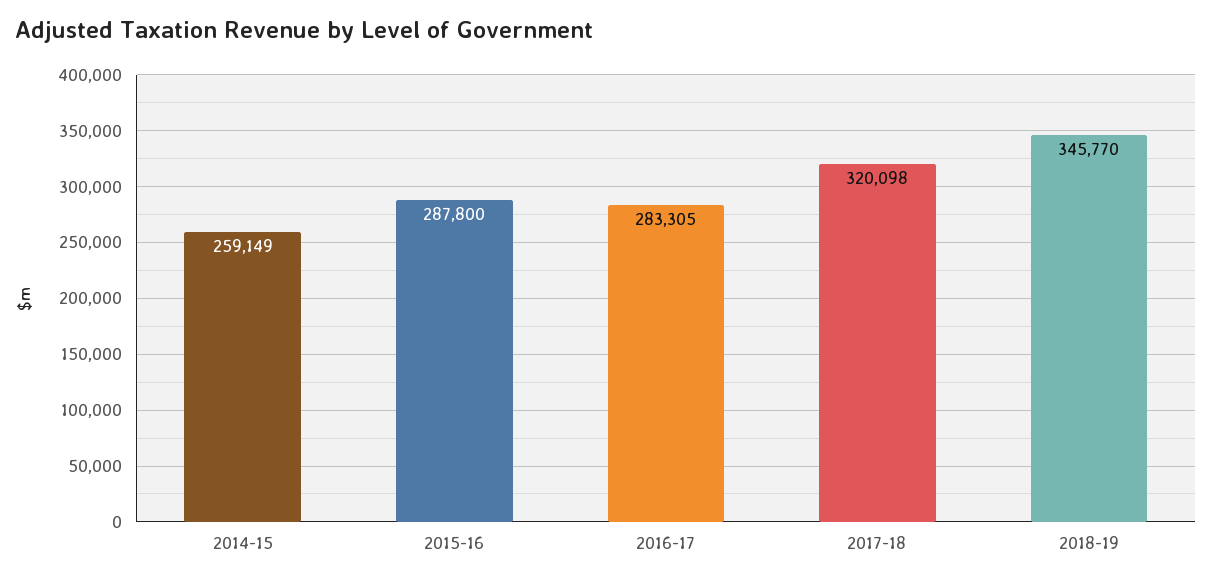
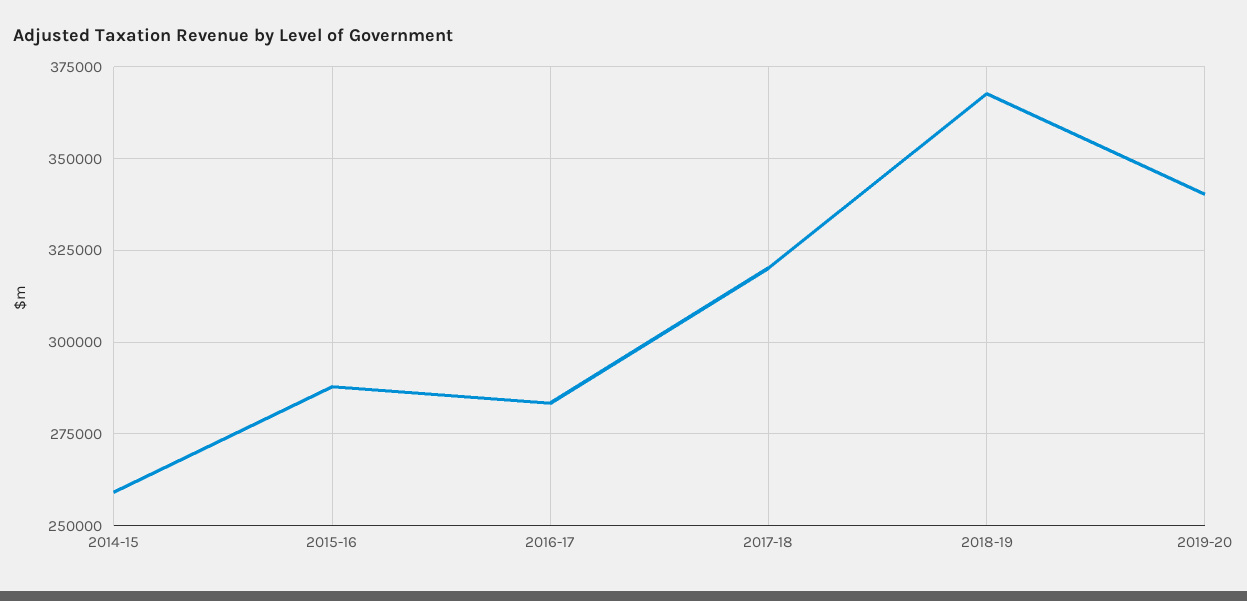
2018-19: 345770 -> 367500
2019-20: none -> 340000

